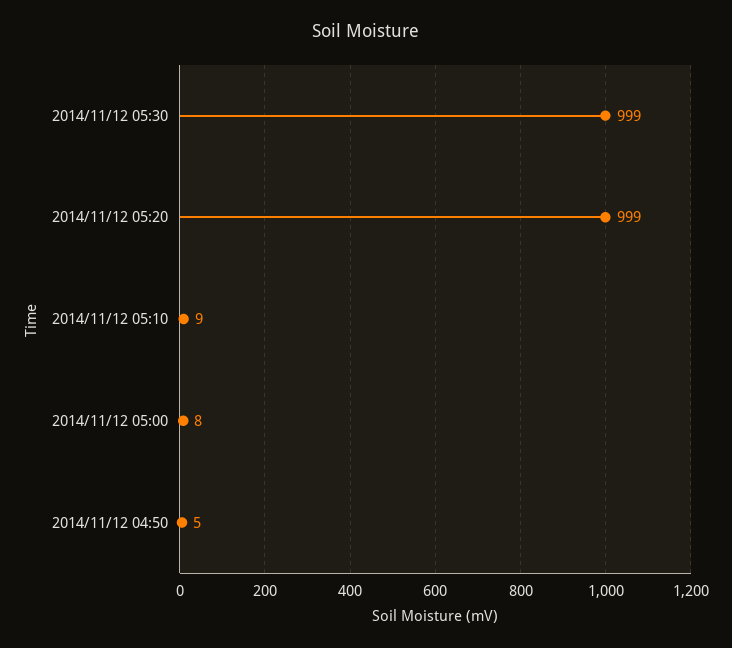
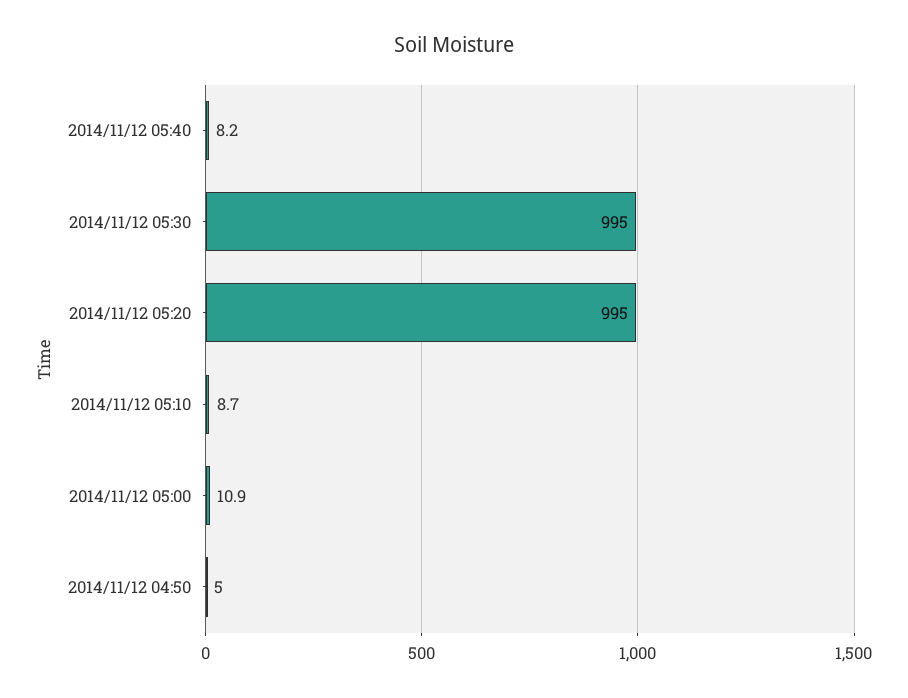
2014/11/12 05:30: 999 -> 995
2014/11/12 05:20: 999 -> 995
2014/11/12 05:00: 8 -> 10.9
2014/11/12 05:40: none -> 8.2

